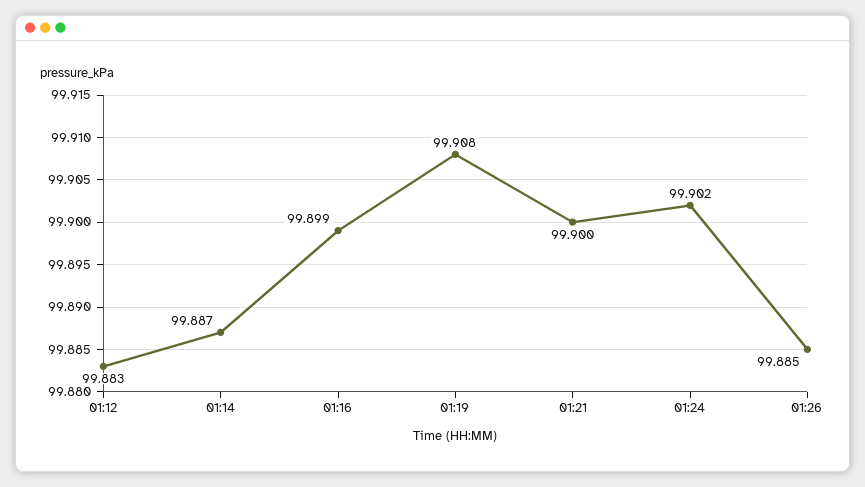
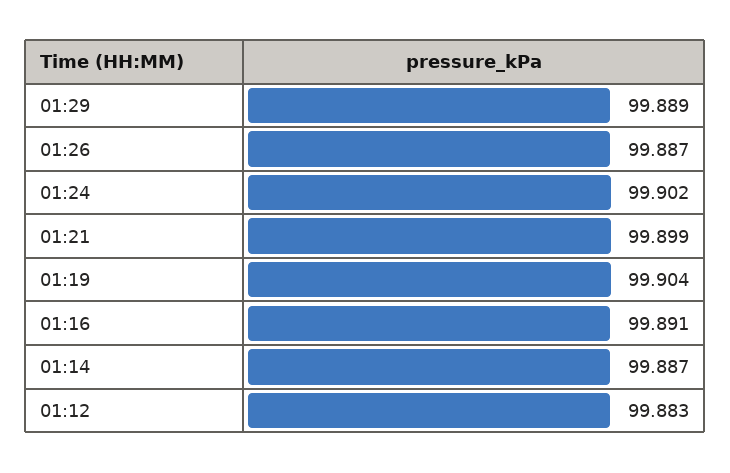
01:16: 99.899 -> 99.891
01:19: 99.908 -> 99.904
01:21: 99.9 -> 99.899
01:26: 99.885 -> 99.887
01:29: none -> 99.889

